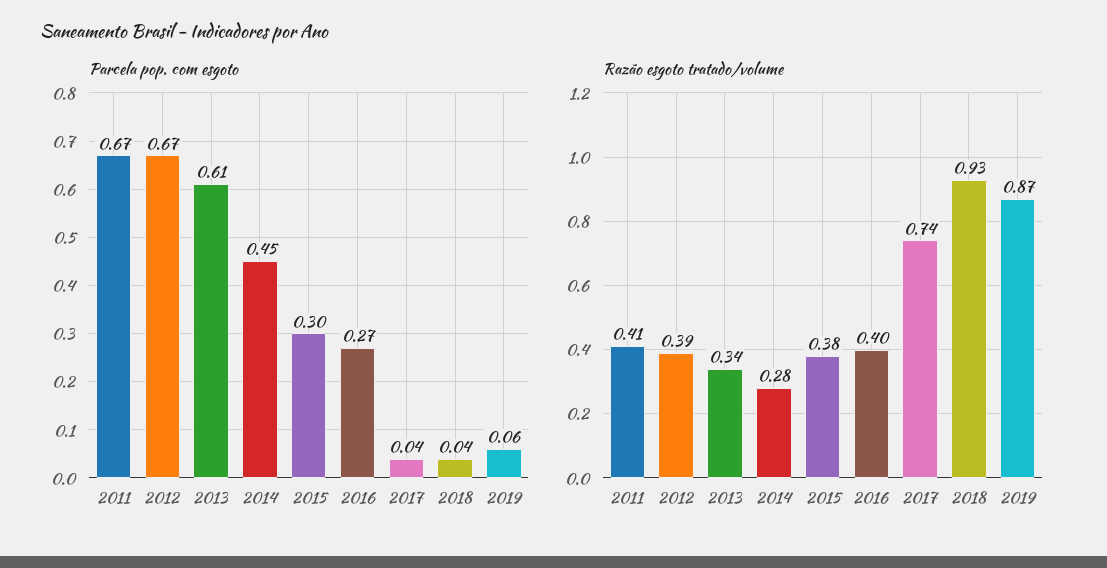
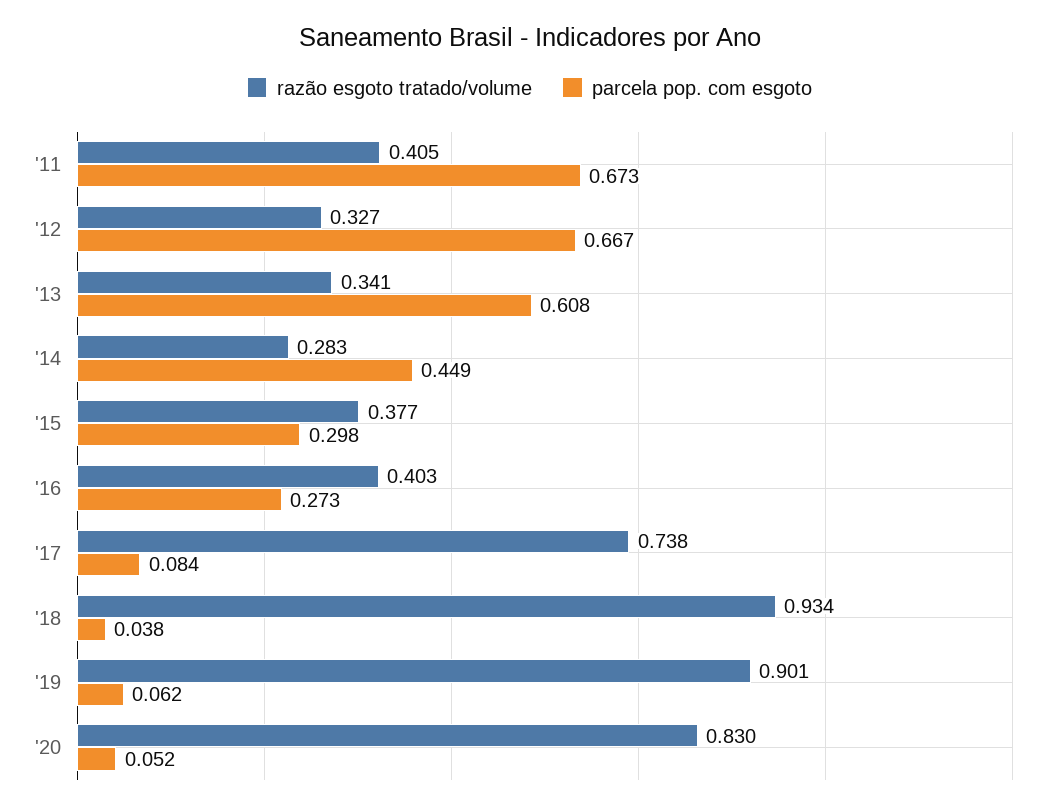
Parcela pop. com esgoto, 2017: 0.04 -> 0.084
Razão esgoto tratado/volume, 2012: 0.39 -> 0.327
Razão esgoto tratado/volume, 2019: 0.87 -> 0.901
Razão esgoto tratado/volume, '20: none -> 0.83
Parcela pop. com esgoto, '20: none -> 0.052

